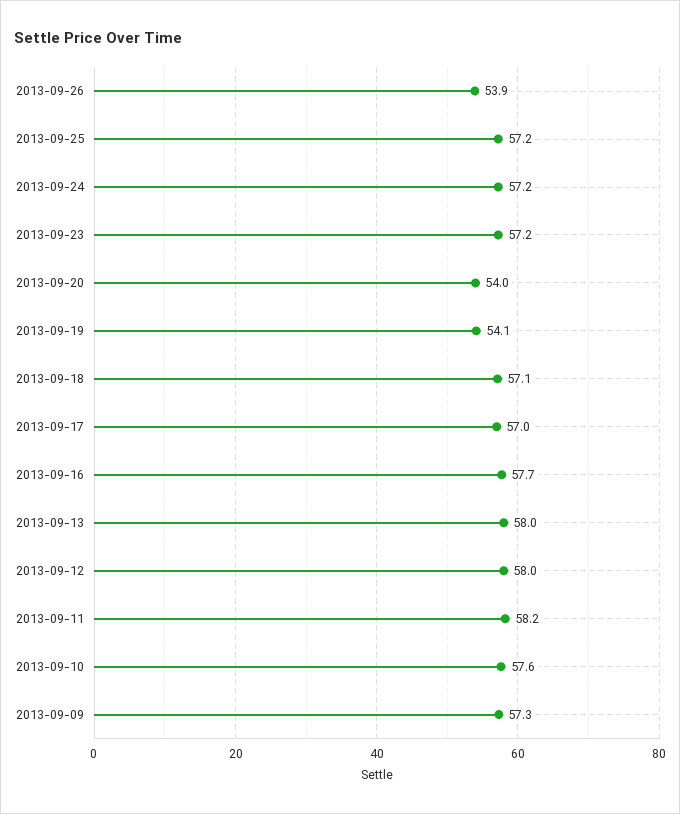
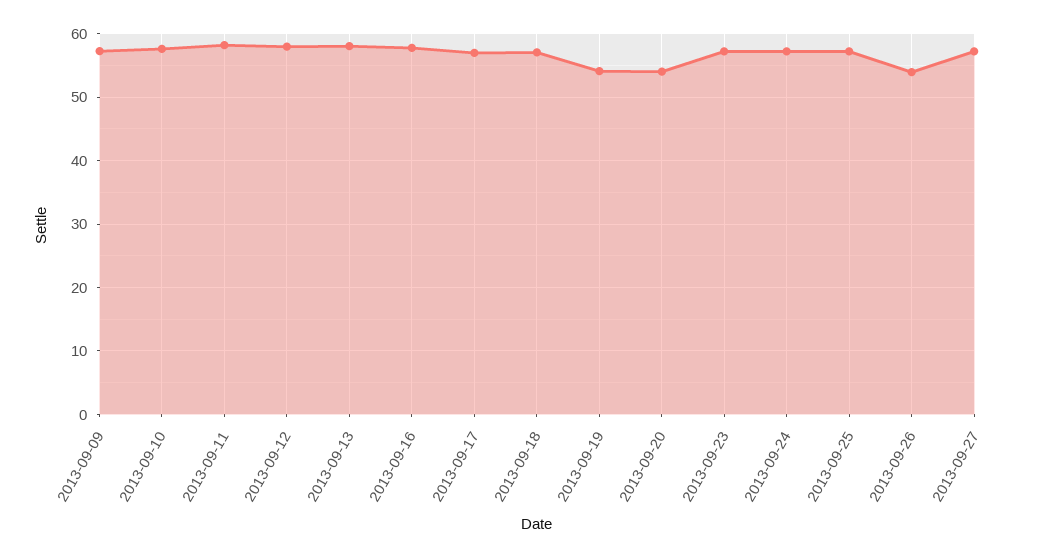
2013-09-27: none -> 57

